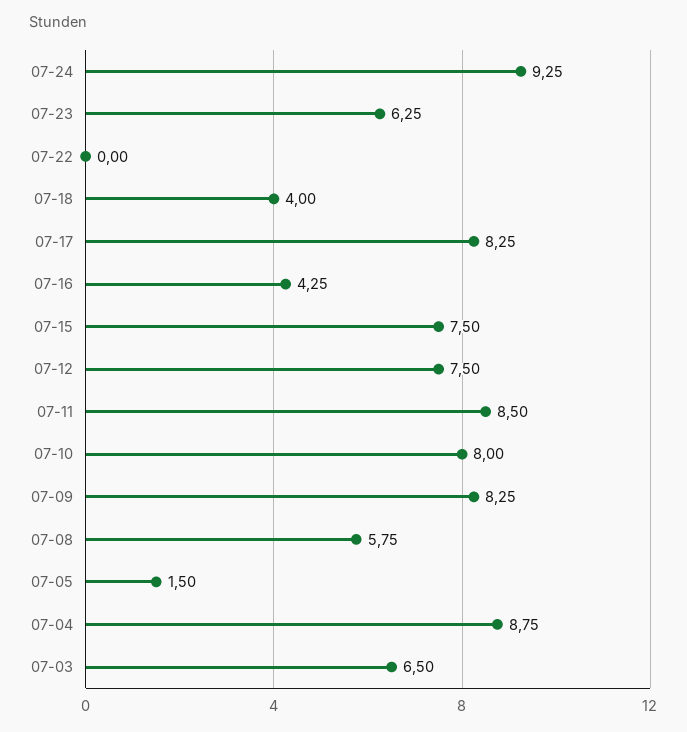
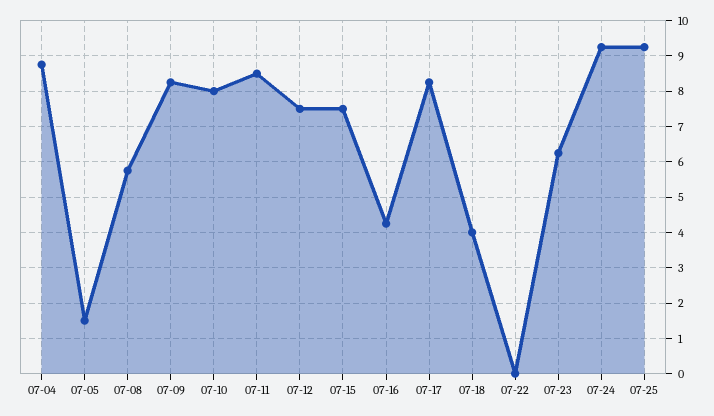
07-03: 6.5 -> none
07-25: none -> 9.2

